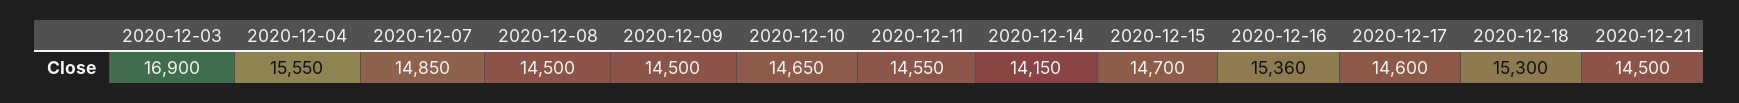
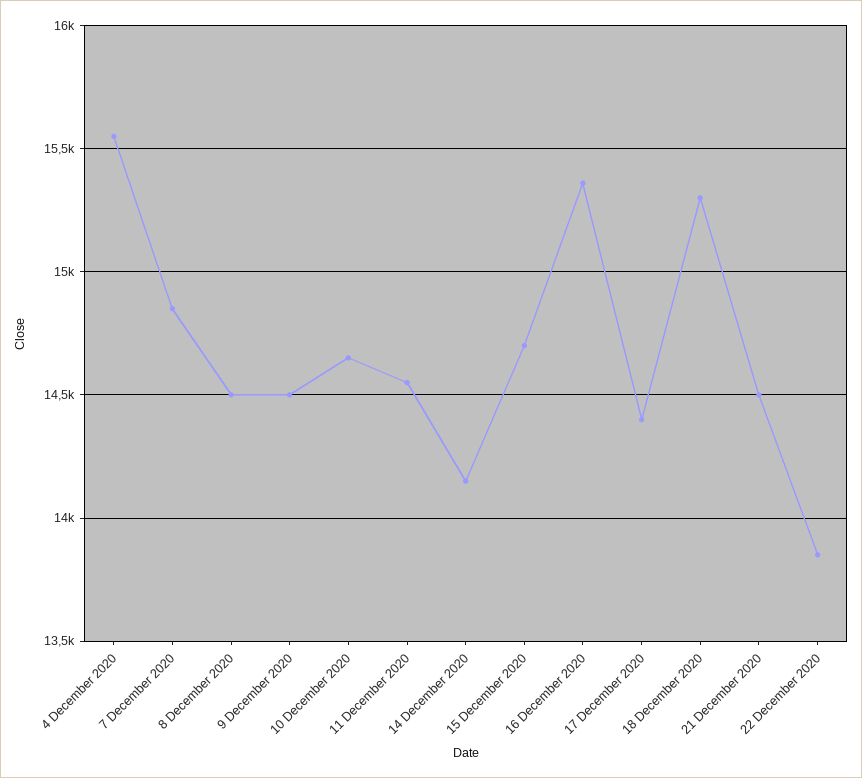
2020-12-03: 16900 -> none
2020-12-17: 14600 -> 14400
22 December 2020: none -> 13850

